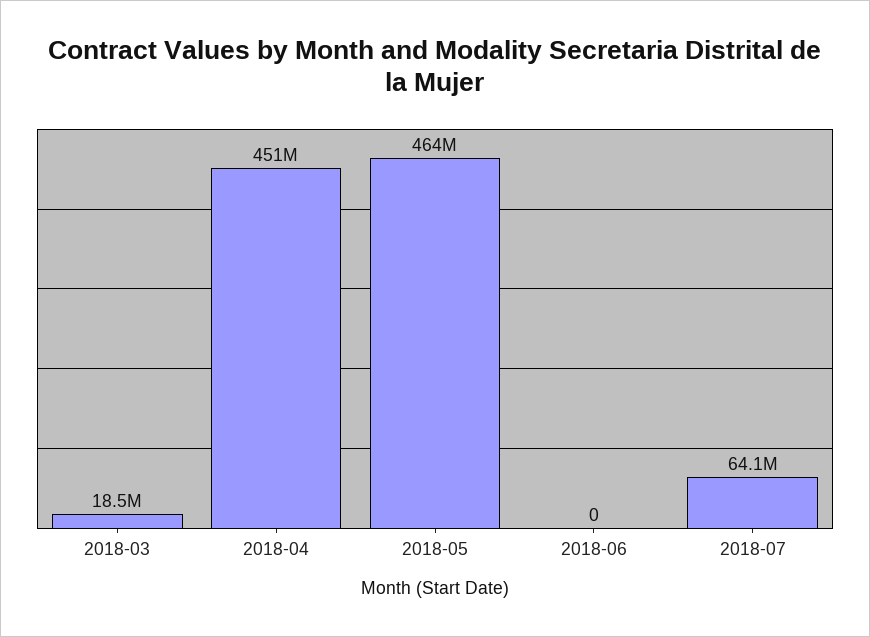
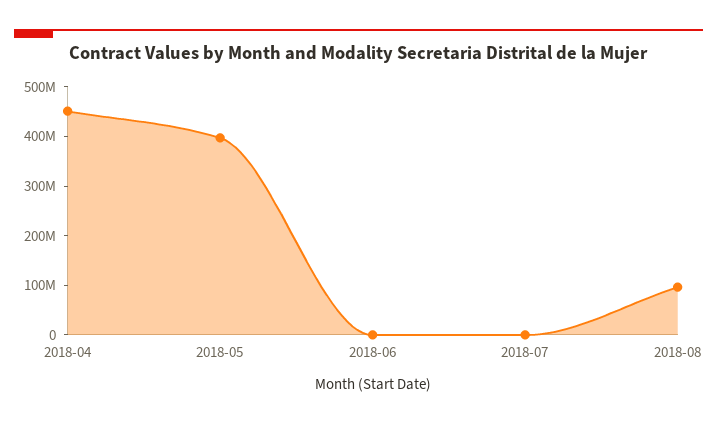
2018-03: 18500000 -> none
2018-05: 464000000 -> 400000000
2018-07: 64100000 -> 0
2018-08: none -> 100000000

